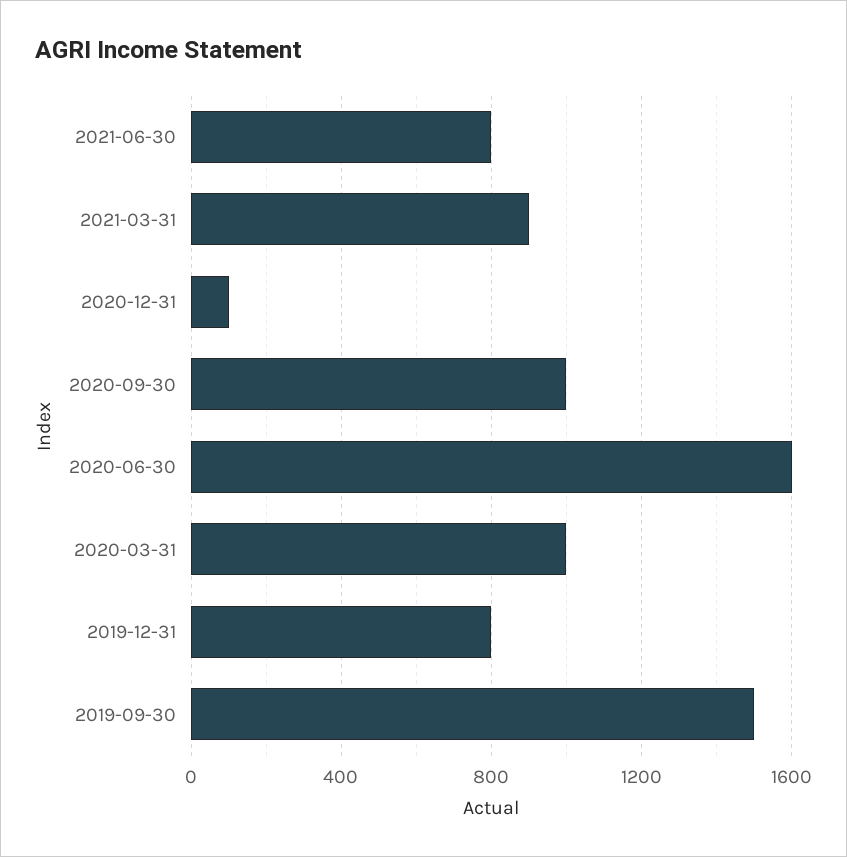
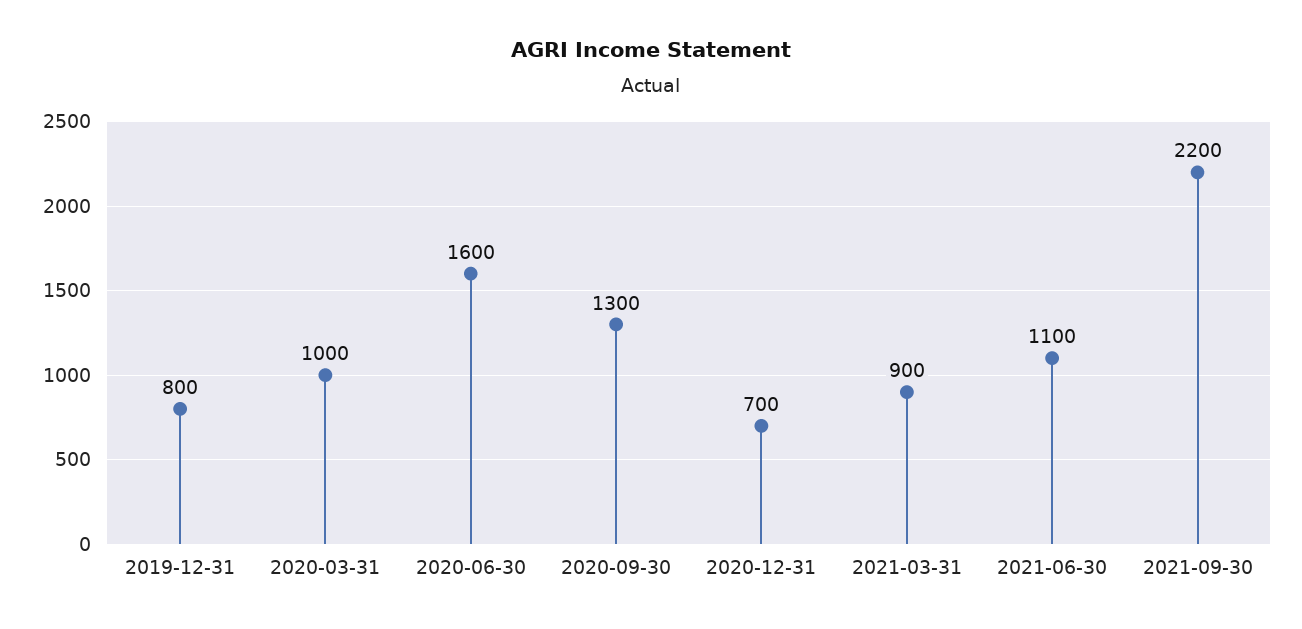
2021-06-30: 800 -> 1100
2020-12-31: 100 -> 700
2020-09-30: 1000 -> 1300
2019-09-30: 1500 -> none
2021-09-30: none -> 2200

